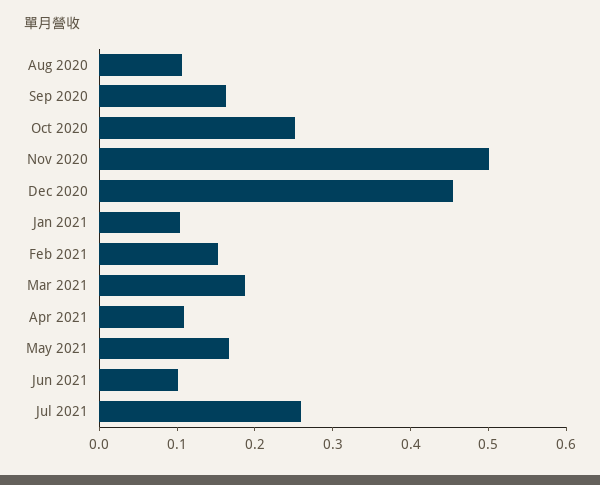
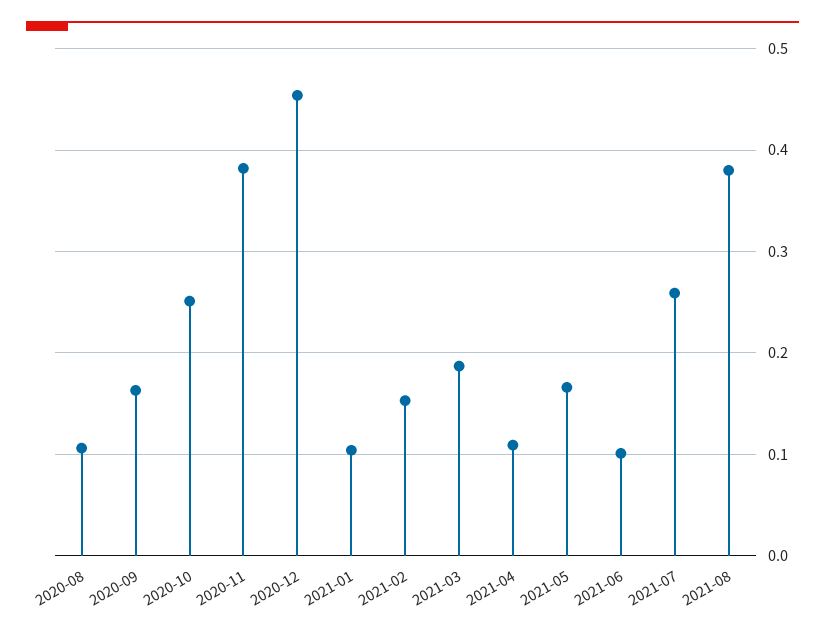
Nov 2020: 0.5 -> 0.38
2021-08: none -> 0.38

